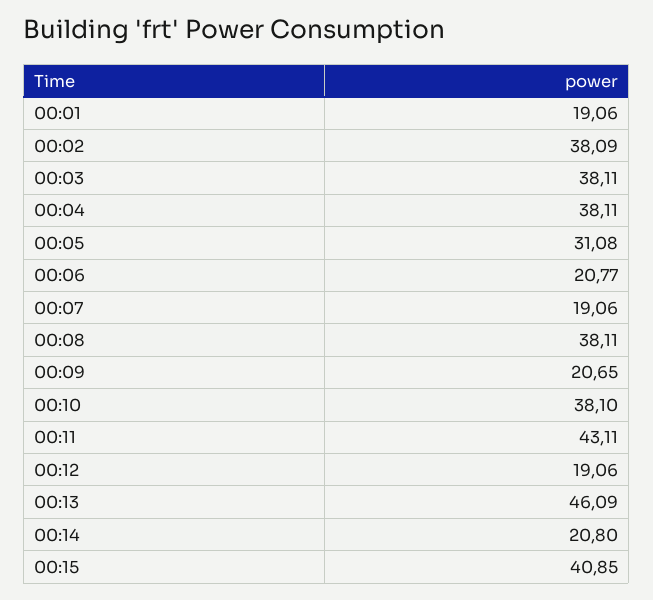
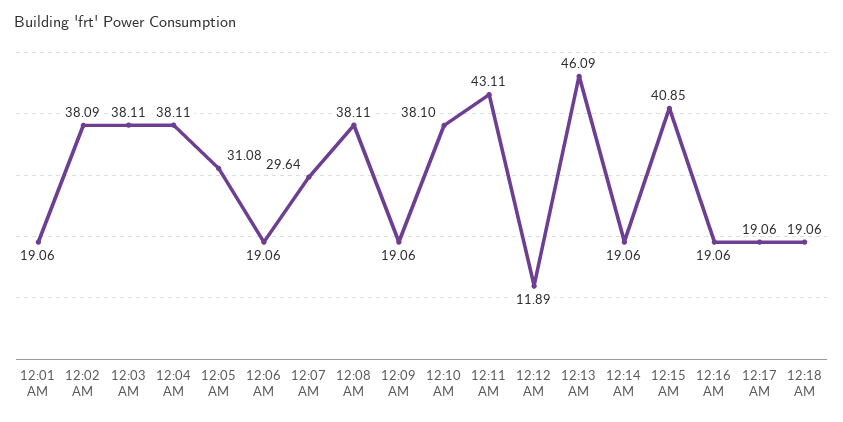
00:06: 20.77 -> 19.06
00:07: 19.06 -> 29.64
00:09: 20.65 -> 19.06
00:12: 19.06 -> 11.89
00:14: 20.8 -> 19.06
12:16 AM: none -> 19.06
12:17 AM: none -> 19.06
12:18 AM: none -> 19.06

